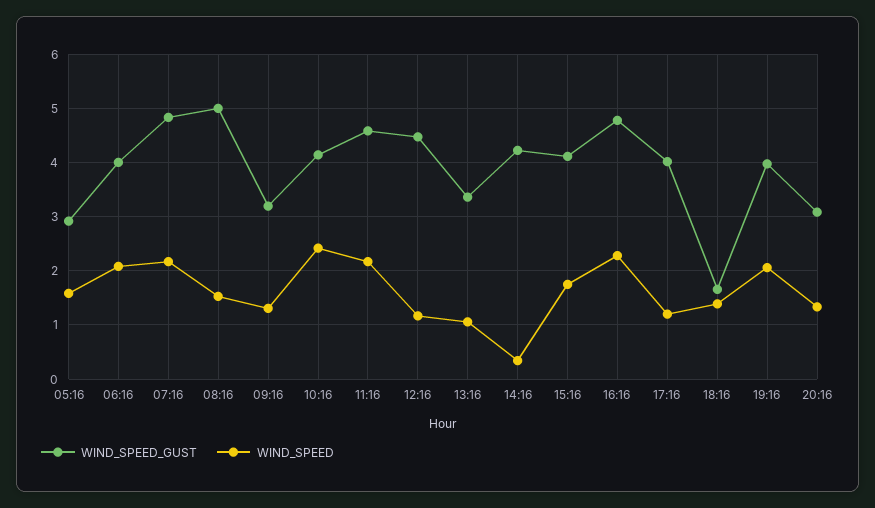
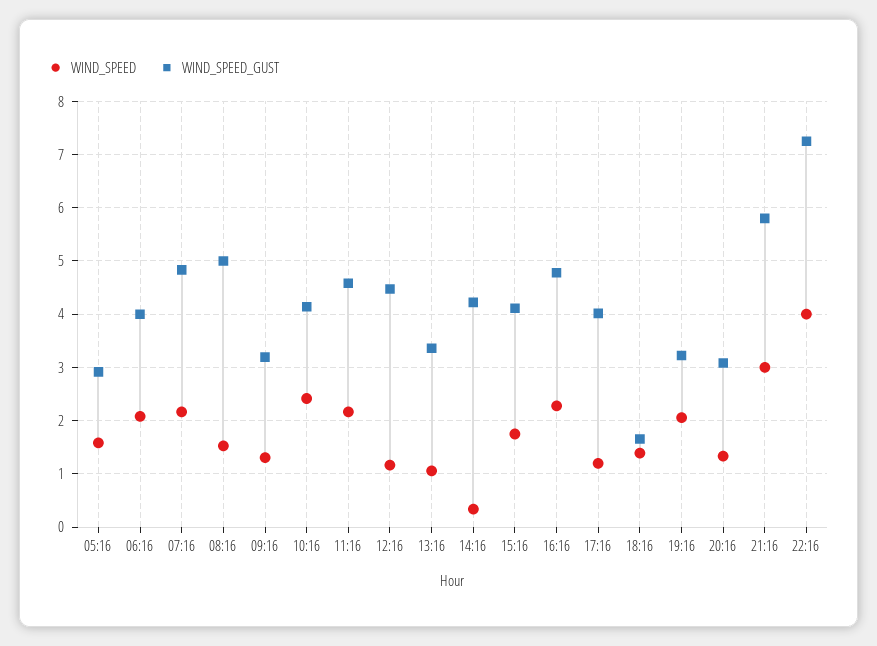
WIND_SPEED_GUST, 19:16: 4 -> 3.2
WIND_SPEED, 21:16: none -> 3
WIND_SPEED_GUST, 21:16: none -> 5.8
WIND_SPEED, 22:16: none -> 4
WIND_SPEED_GUST, 22:16: none -> 7.2

